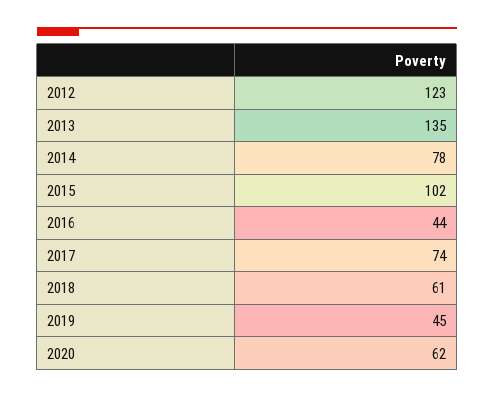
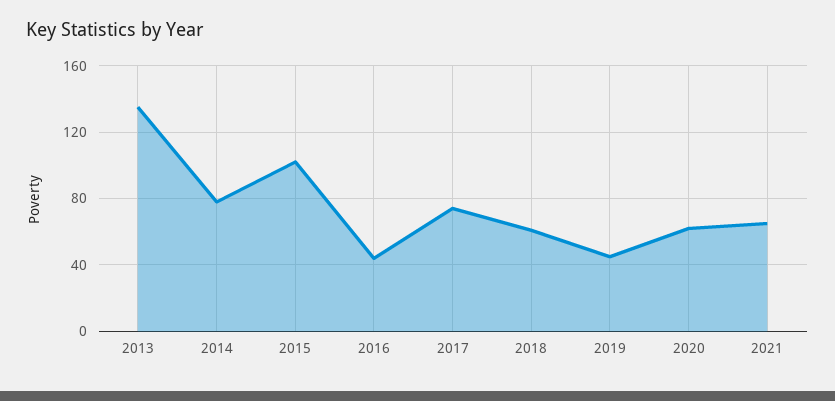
2012: 123 -> none
2021: none -> 65

